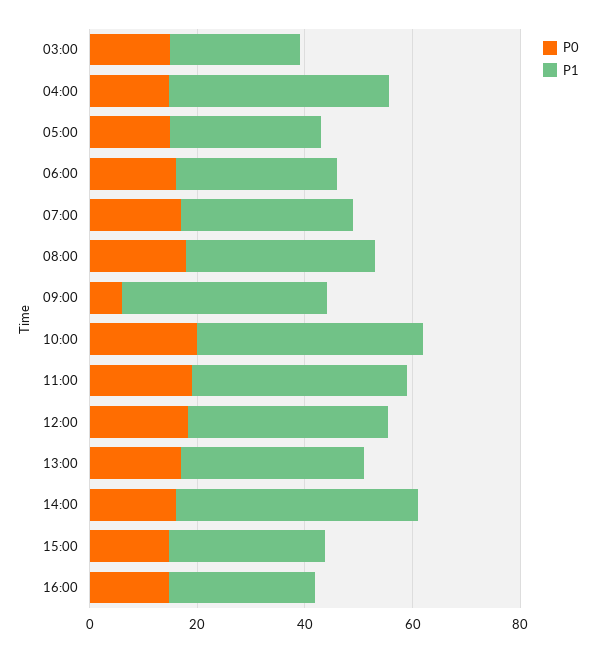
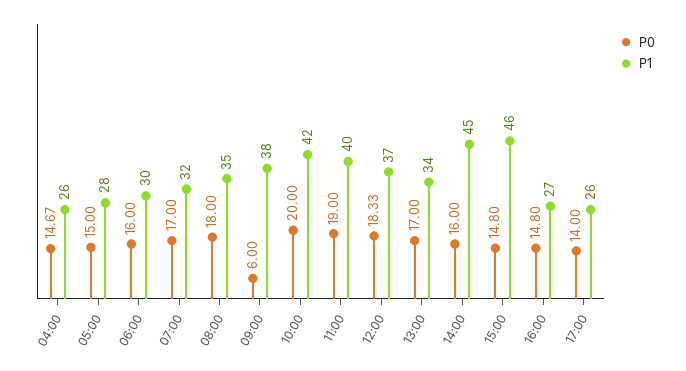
P0, 03:00: 15 -> none
P1, 03:00: 25 -> none
P1, 04:00: 40 -> 26
P1, 15:00: 30 -> 46
P0, 17:00: none -> 14
P1, 17:00: none -> 26

